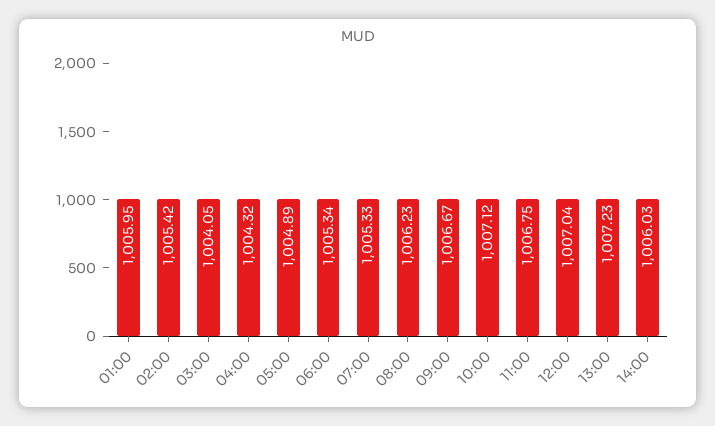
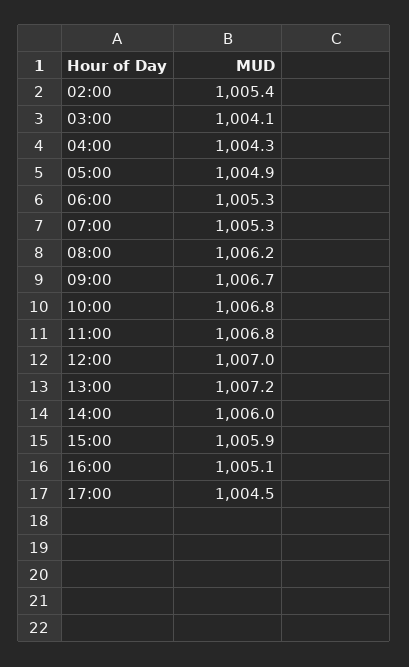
01:00: 1005.95 -> none
10:00: 1007.12 -> 1006.8
15:00: none -> 1005.9
16:00: none -> 1005.1
17:00: none -> 1004.5

